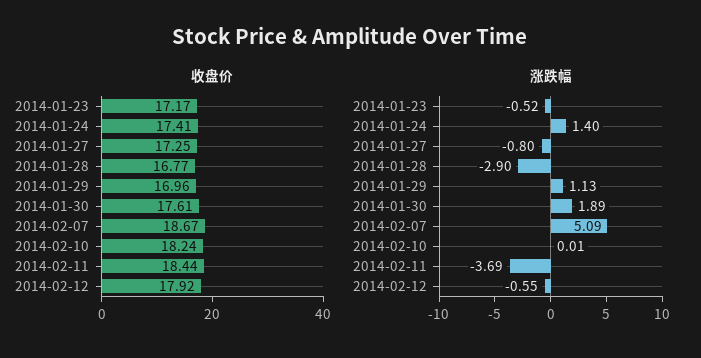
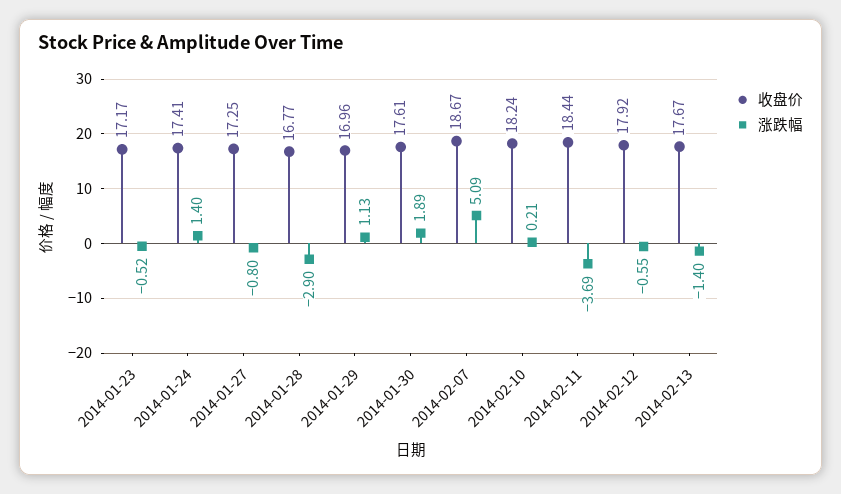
涨跌幅, 2014-02-10: 0.01 -> 0.21
收盘价, 2014-02-13: none -> 17.67
涨跌幅, 2014-02-13: none -> -1.4

